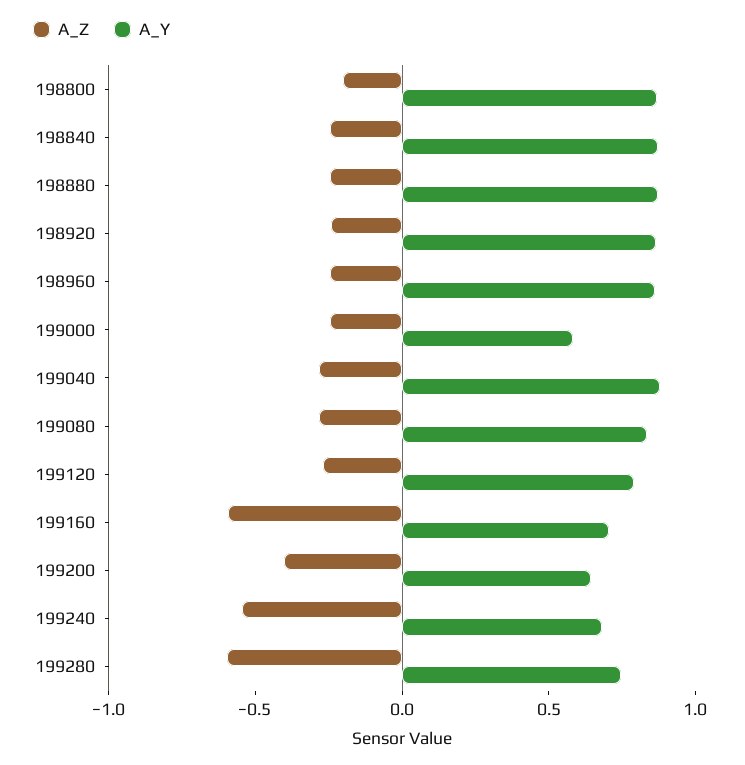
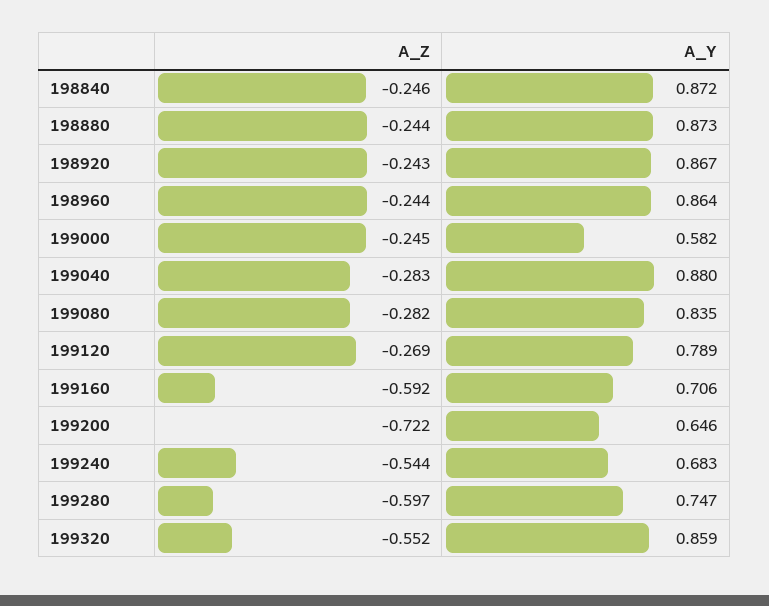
A_Z, 198800: -0.2 -> none
A_Y, 198800: 0.9 -> none
A_Z, 199200: -0.4 -> -0.722
A_Z, 199320: none -> -0.552
A_Y, 199320: none -> 0.859

